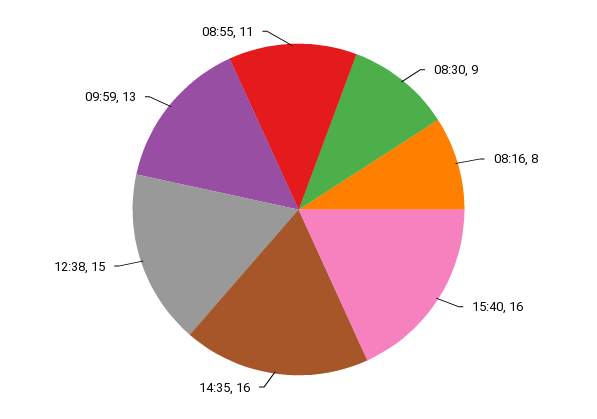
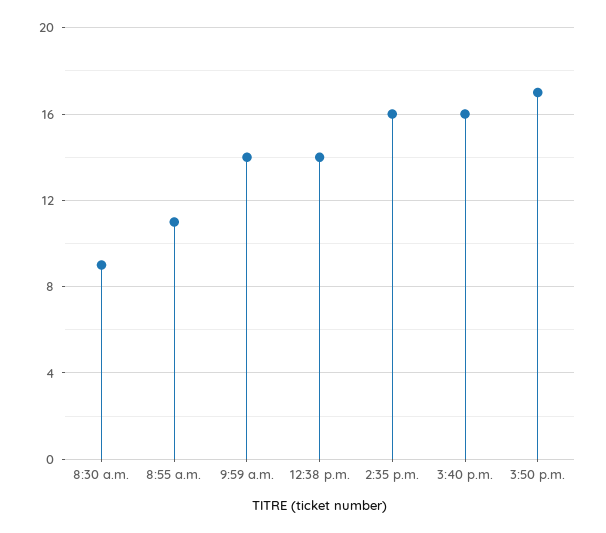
08:16: 8 -> none
12:38: 15 -> 14
09:59: 13 -> 14
3:50 p.m.: none -> 17

